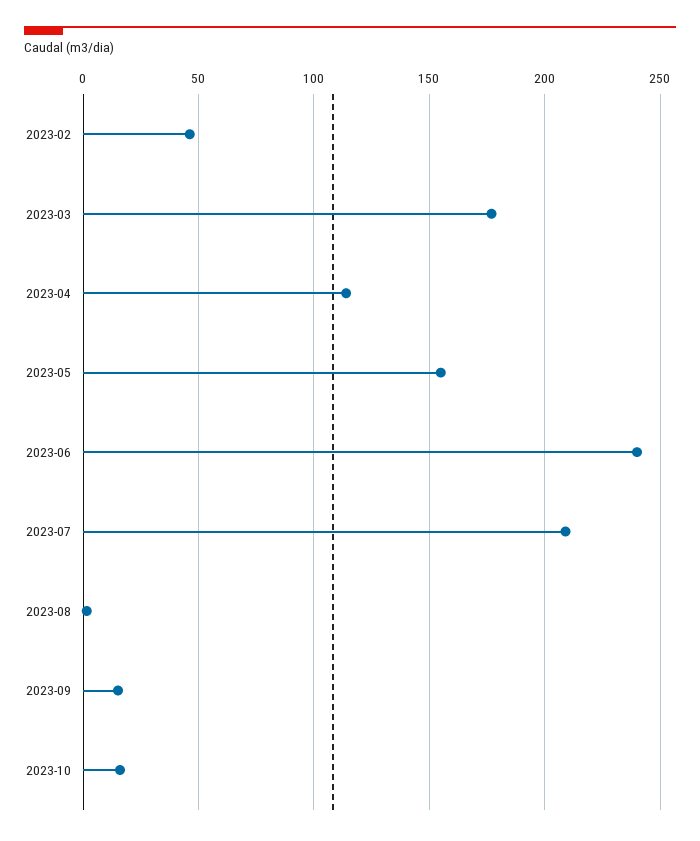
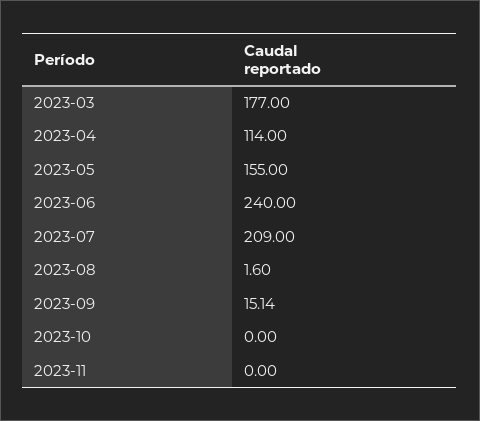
2023-02: 45 -> none
2023-10: 15 -> 0
2023-11: none -> 0

